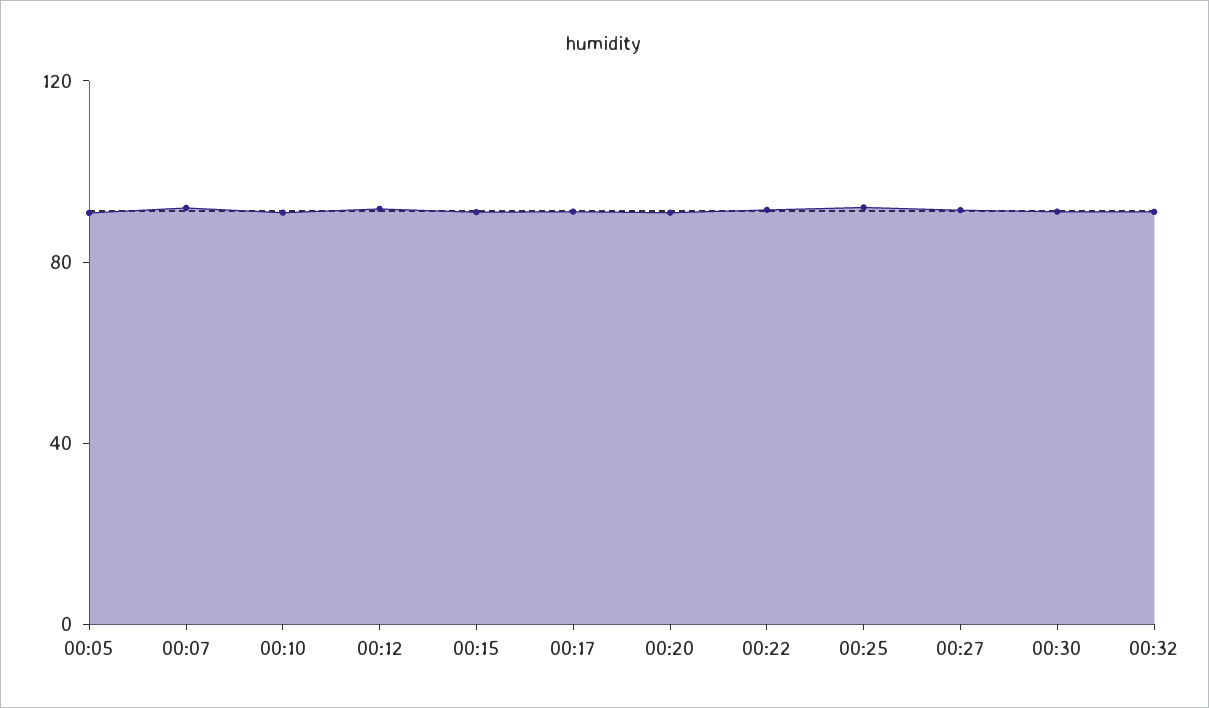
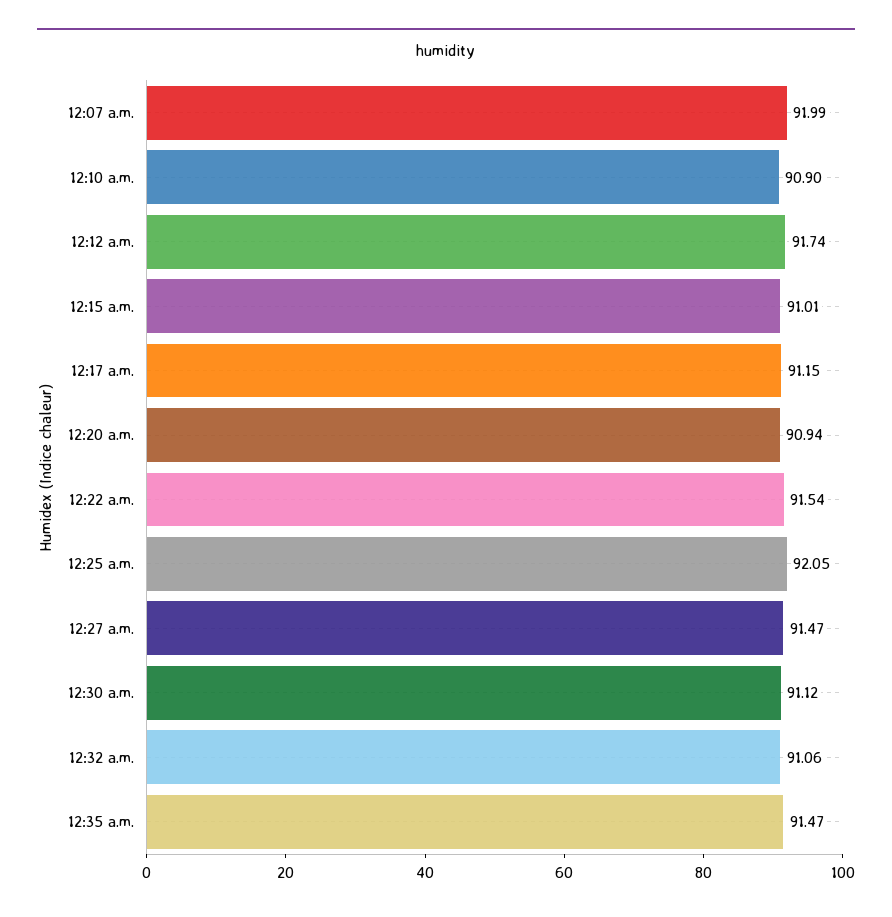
00:05: 90 -> none
12:35 a.m.: none -> 91.47

